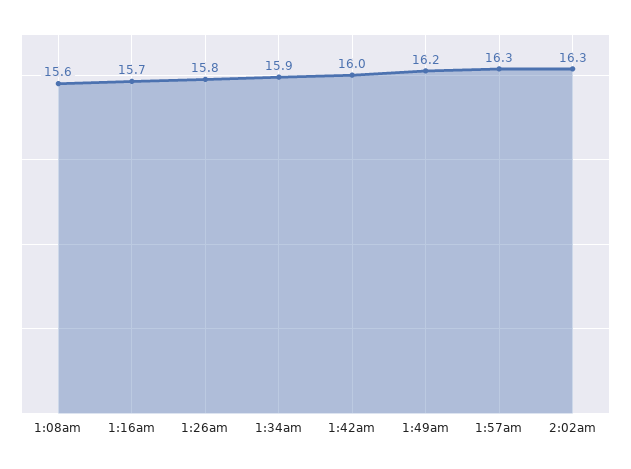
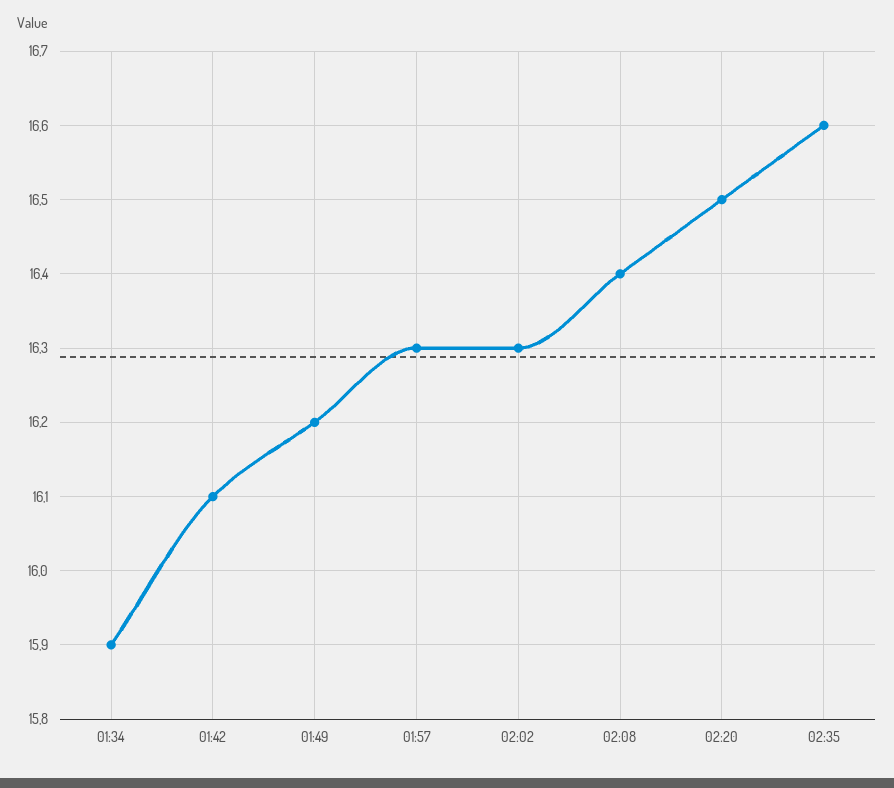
1:08am: 15.6 -> none
1:16am: 15.7 -> none
1:26am: 15.8 -> none
1:42am: 16 -> 16.1
02:08: none -> 16.4
02:20: none -> 16.5
02:35: none -> 16.6

